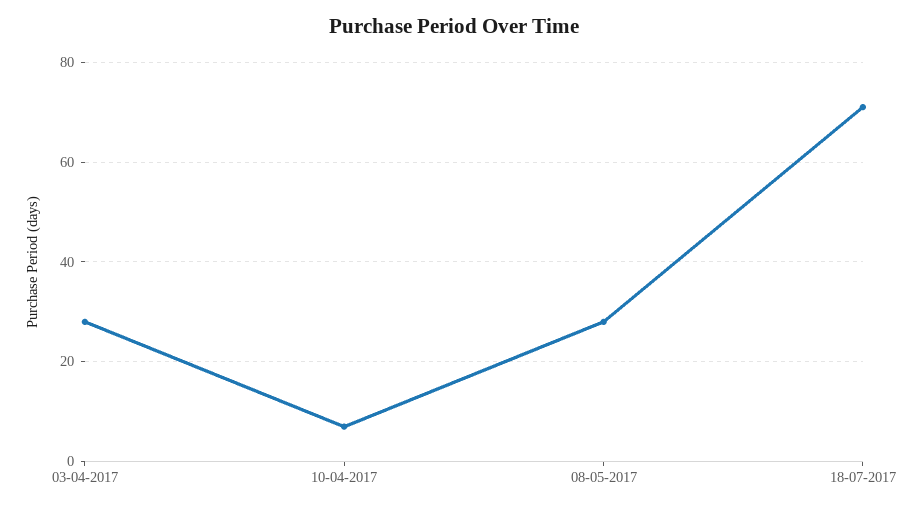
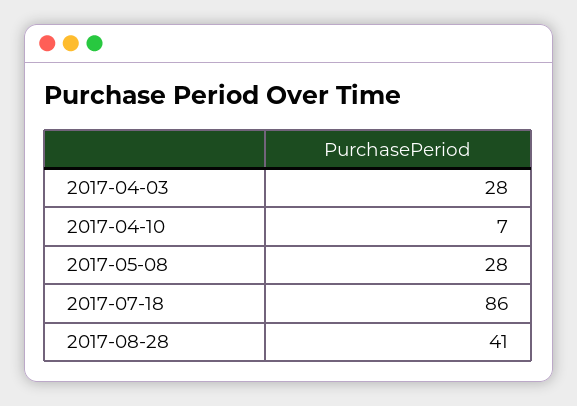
18-07-2017: 70 -> 86
2017-08-28: none -> 41

